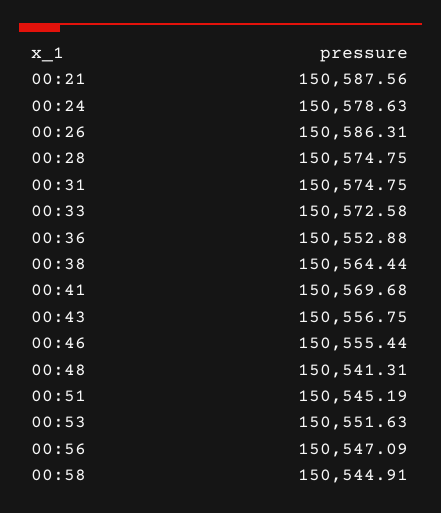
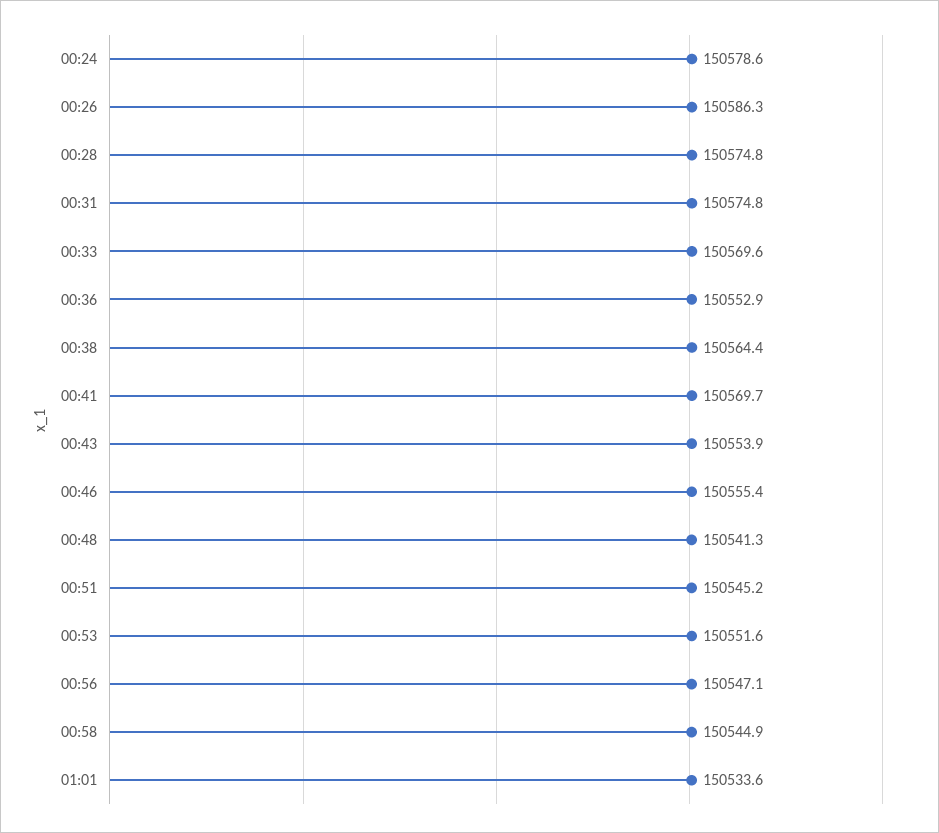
00:21: 150587.56 -> none
00:33: 150572.58 -> 150569.6
00:43: 150556.75 -> 150553.9
01:01: none -> 150533.6

